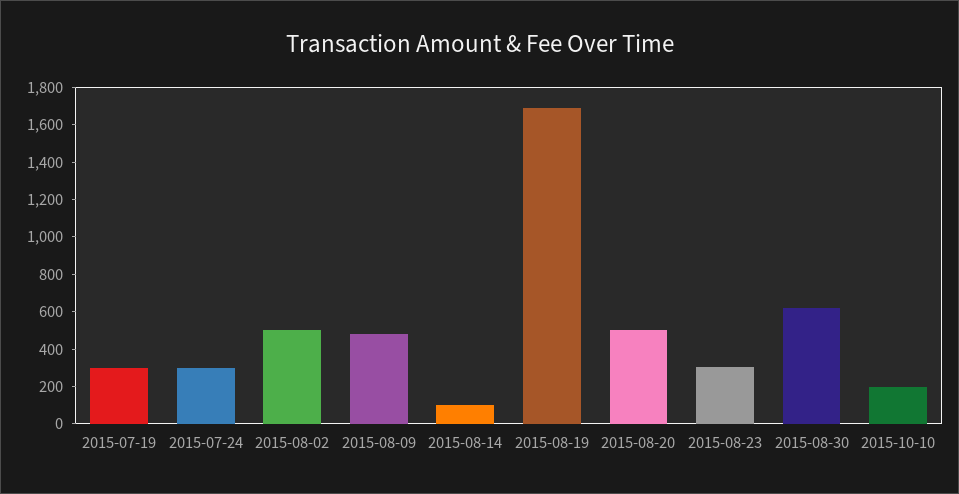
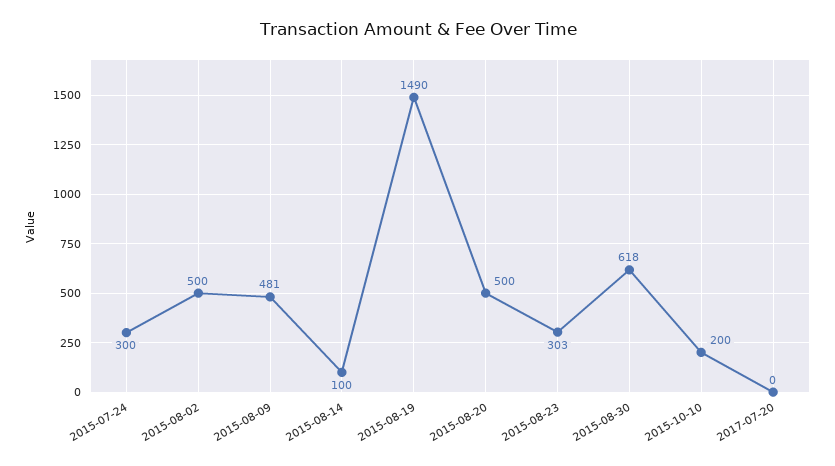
2015-07-19: 300 -> none
2015-08-19: 1700 -> 1490
2017-07-20: none -> 0

